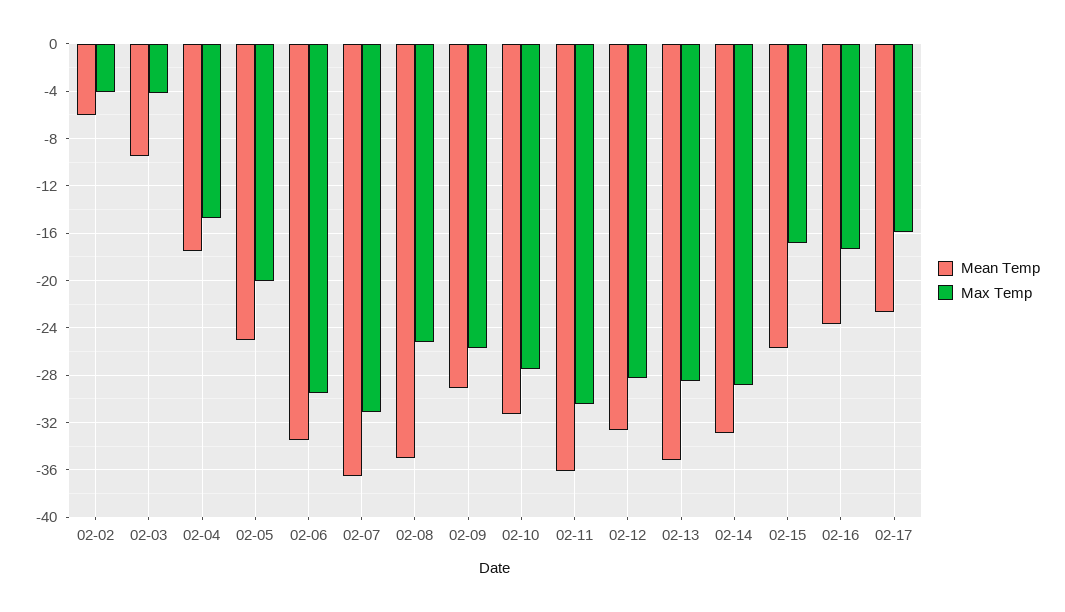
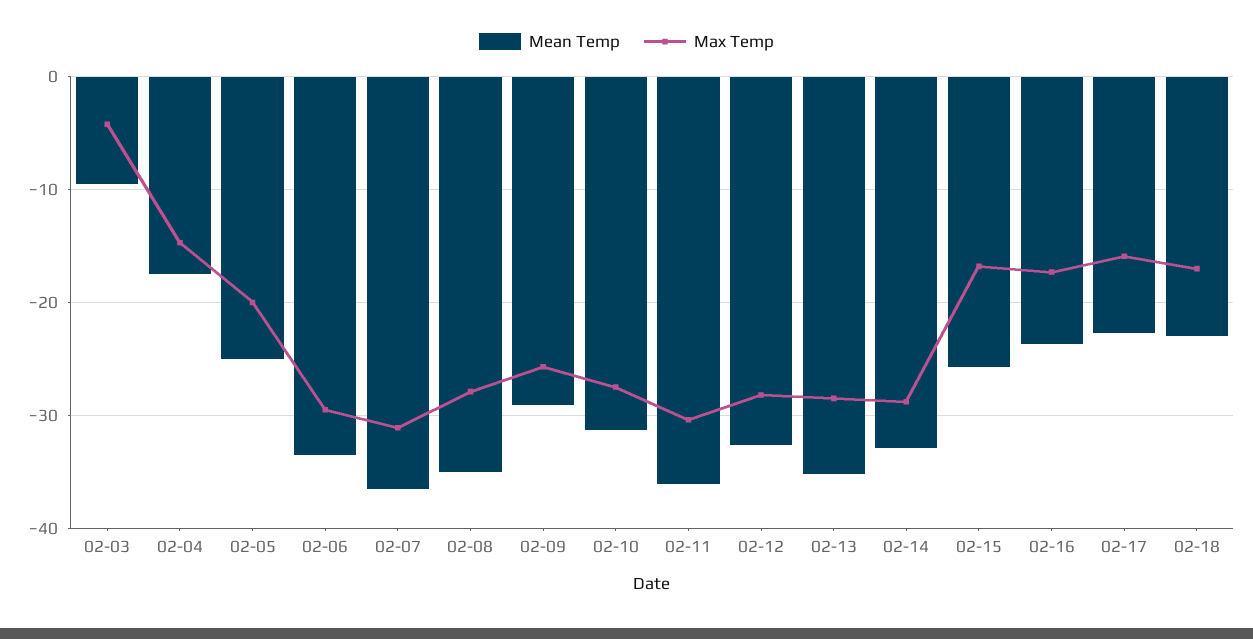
Mean Temp, 02-02: -6 -> none
Max Temp, 02-02: -4 -> none
Max Temp, 02-08: -25 -> -28
Mean Temp, 02-18: none -> -23
Max Temp, 02-18: none -> -17

